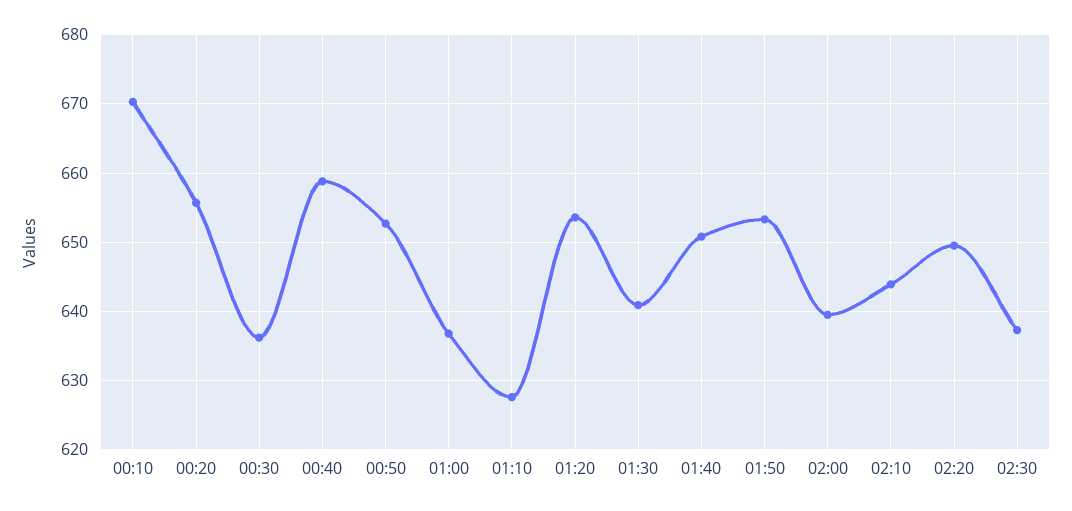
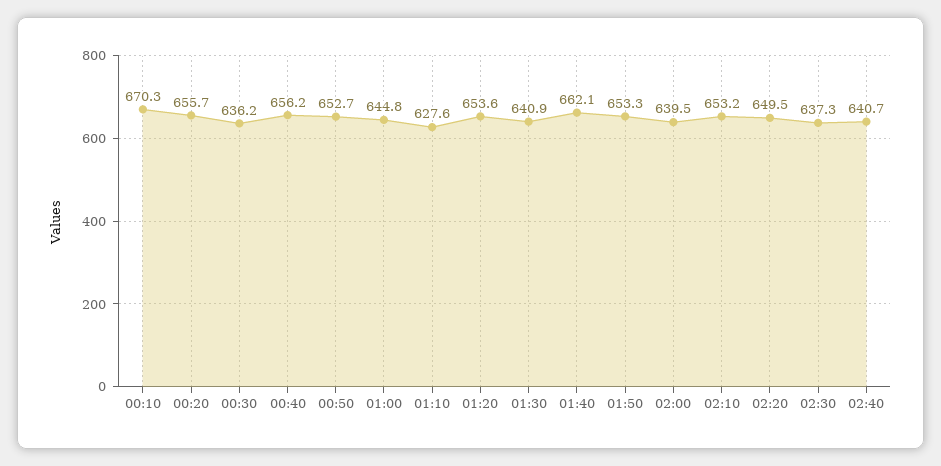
00:40: 659 -> 656.2
01:00: 637 -> 644.8
01:40: 651 -> 662.1
02:10: 644 -> 653.2
02:40: none -> 640.7

